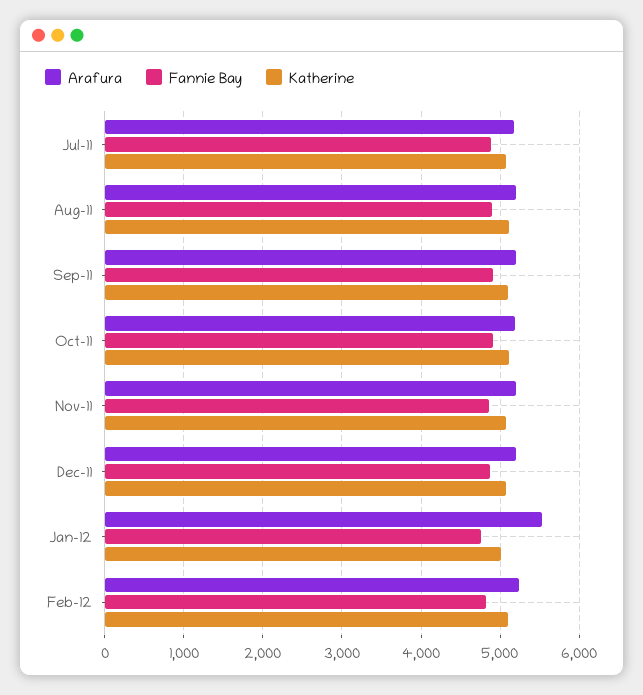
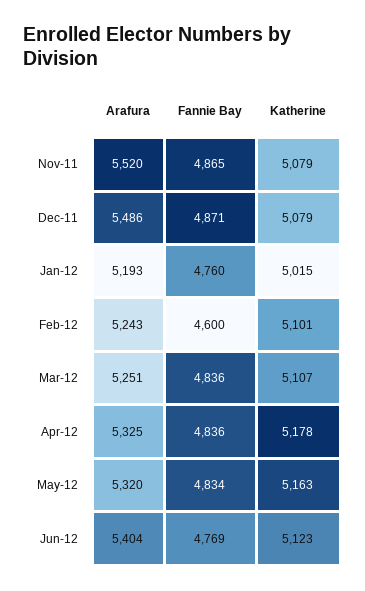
Arafura, Jul-11: 5200 -> none
Fannie Bay, Jul-11: 4900 -> none
Katherine, Jul-11: 5100 -> none
Arafura, Aug-11: 5200 -> none
Fannie Bay, Aug-11: 4900 -> none
Katherine, Aug-11: 5100 -> none
Arafura, Sep-11: 5200 -> none
Fannie Bay, Sep-11: 4900 -> none
Katherine, Sep-11: 5100 -> none
Arafura, Oct-11: 5200 -> none
Fannie Bay, Oct-11: 4900 -> none
Katherine, Oct-11: 5100 -> none
Arafura, Nov-11: 5200 -> 5520
Arafura, Dec-11: 5200 -> 5486
Arafura, Jan-12: 5500 -> 5193
Fannie Bay, Feb-12: 4800 -> 4600
Arafura, Mar-12: none -> 5251
Fannie Bay, Mar-12: none -> 4836
Katherine, Mar-12: none -> 5107
Arafura, Apr-12: none -> 5325
Fannie Bay, Apr-12: none -> 4836
Katherine, Apr-12: none -> 5178
Arafura, May-12: none -> 5320
Fannie Bay, May-12: none -> 4834
Katherine, May-12: none -> 5163
Arafura, Jun-12: none -> 5404
Fannie Bay, Jun-12: none -> 4769
Katherine, Jun-12: none -> 5123

